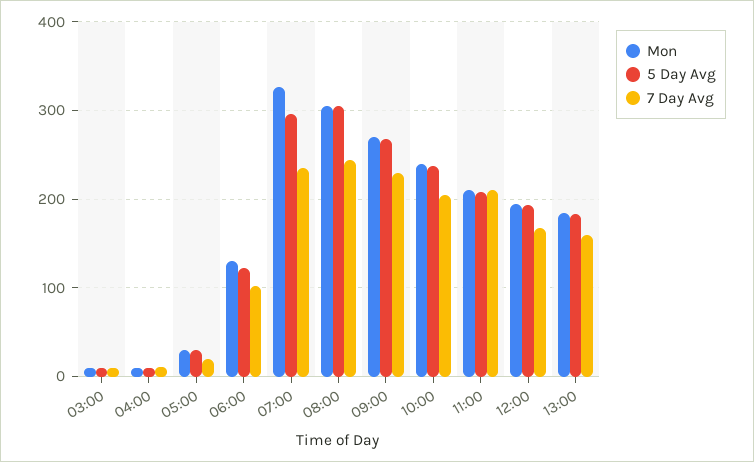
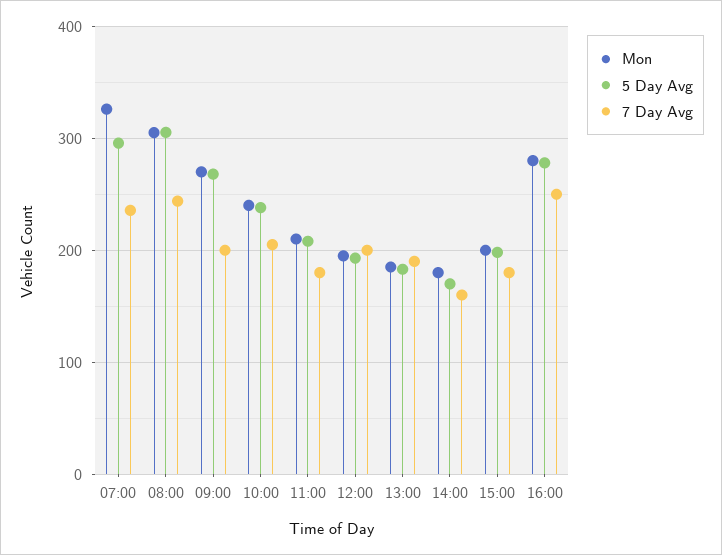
Mon, 03:00: 10 -> none
5 Day Avg, 03:00: 10 -> none
7 Day Avg, 03:00: 10 -> none
Mon, 04:00: 10 -> none
5 Day Avg, 04:00: 10 -> none
7 Day Avg, 04:00: 10 -> none
Mon, 05:00: 30 -> none
5 Day Avg, 05:00: 30 -> none
7 Day Avg, 05:00: 20 -> none
Mon, 06:00: 130 -> none
5 Day Avg, 06:00: 120 -> none
7 Day Avg, 06:00: 100 -> none
7 Day Avg, 09:00: 230 -> 200
7 Day Avg, 11:00: 210 -> 180
7 Day Avg, 12:00: 170 -> 200
7 Day Avg, 13:00: 160 -> 190
Mon, 14:00: none -> 180
5 Day Avg, 14:00: none -> 170
7 Day Avg, 14:00: none -> 160
Mon, 15:00: none -> 200
5 Day Avg, 15:00: none -> 200
7 Day Avg, 15:00: none -> 180
Mon, 16:00: none -> 280
5 Day Avg, 16:00: none -> 280
7 Day Avg, 16:00: none -> 250

